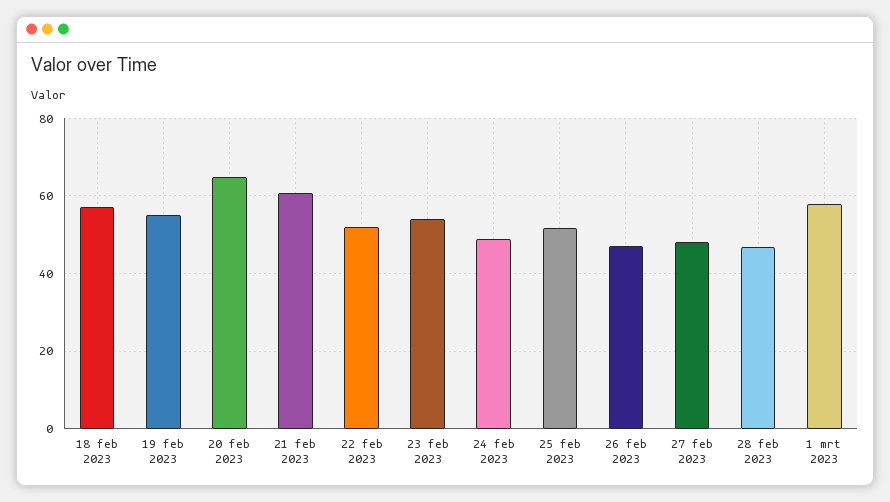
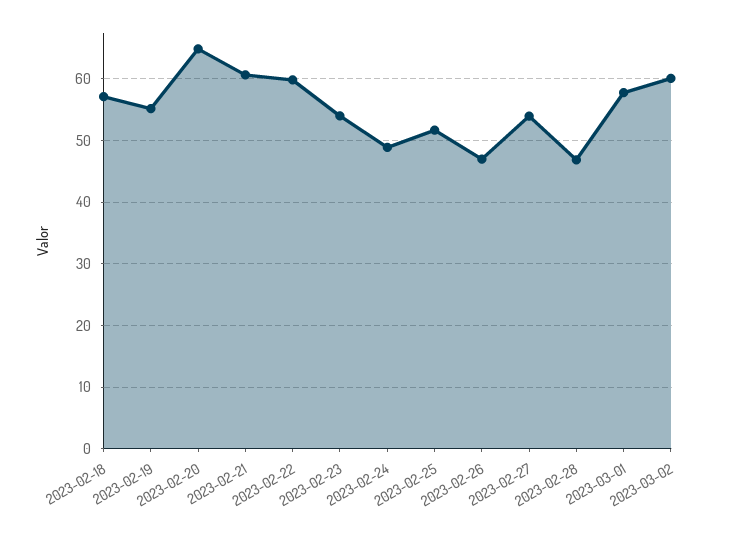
22 feb 2023: 52 -> 60
27 feb 2023: 48 -> 54
2023-03-02: none -> 60

